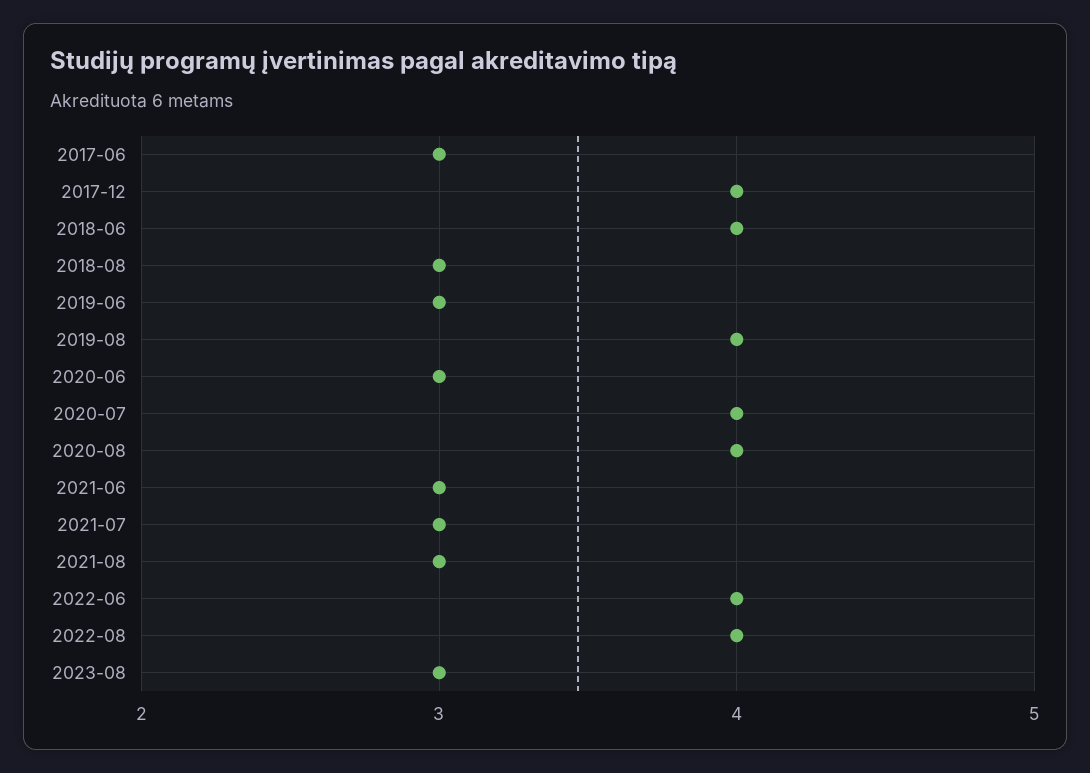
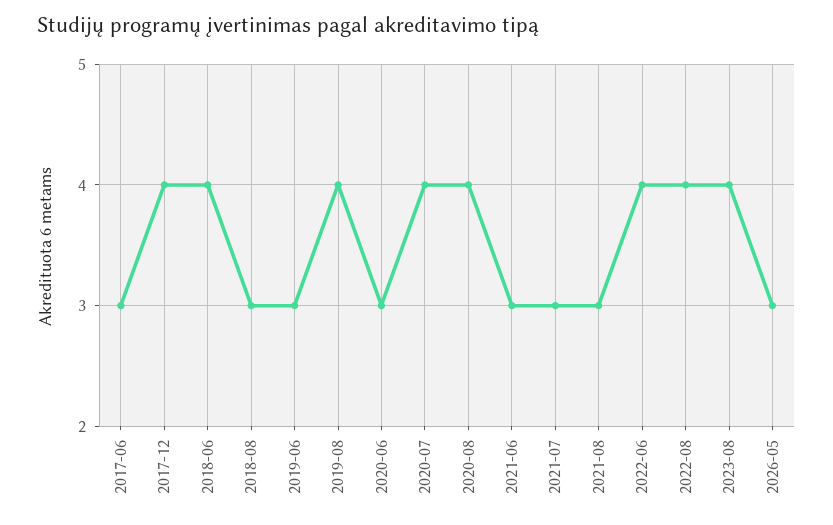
2023-08: 3 -> 4
2026-05: none -> 3

